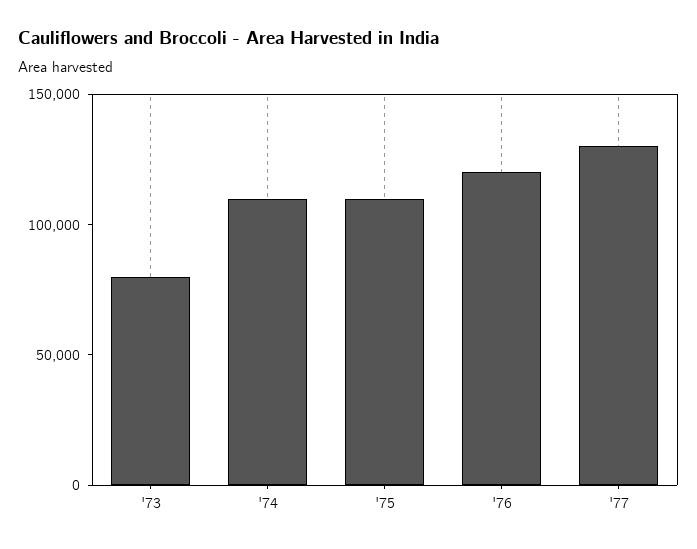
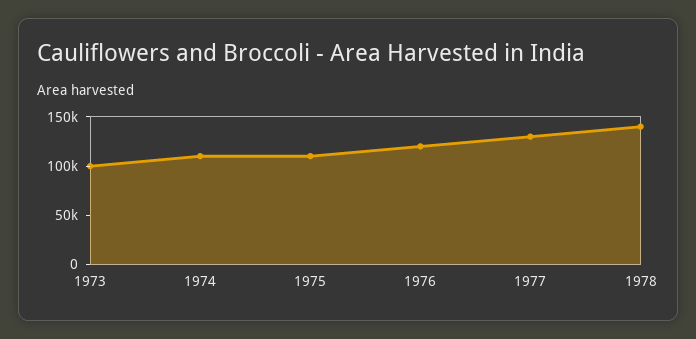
'73: 80000 -> 100000
1978: none -> 140000

